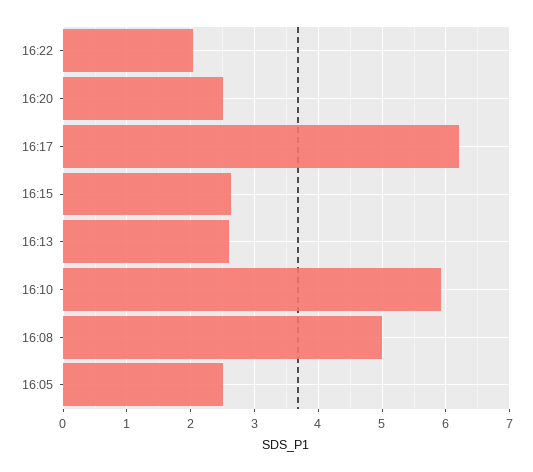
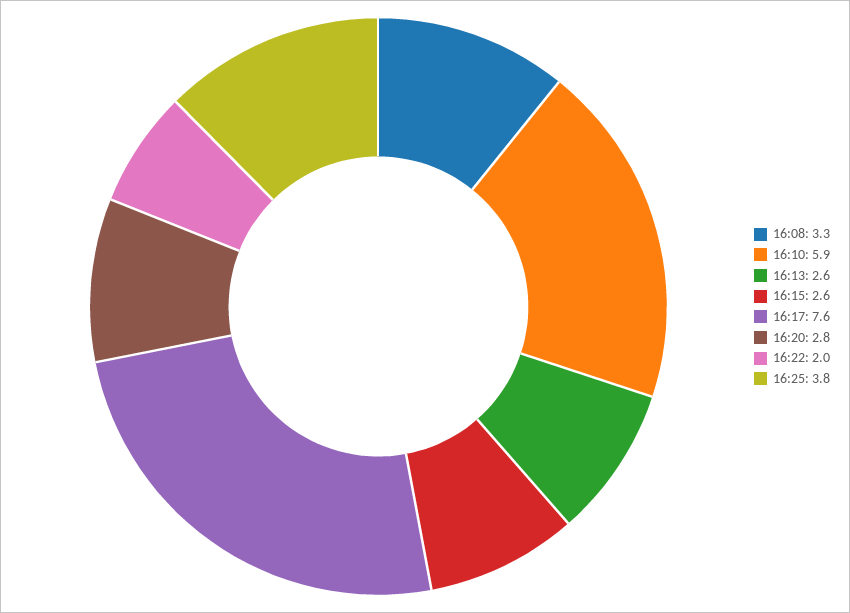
16:20: 2.5 -> 2.8
16:17: 6.2 -> 7.6
16:08: 5 -> 3.3
16:05: 2.5 -> none
16:25: none -> 3.8

